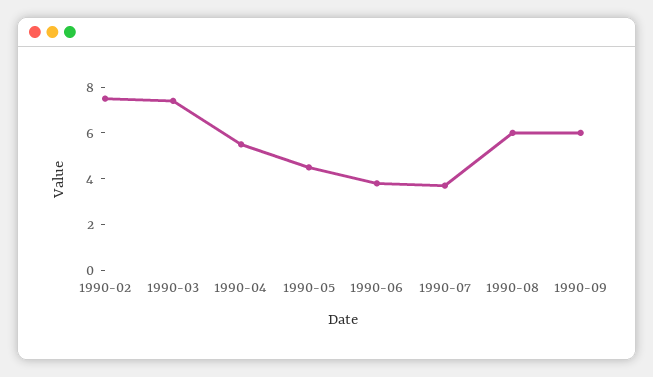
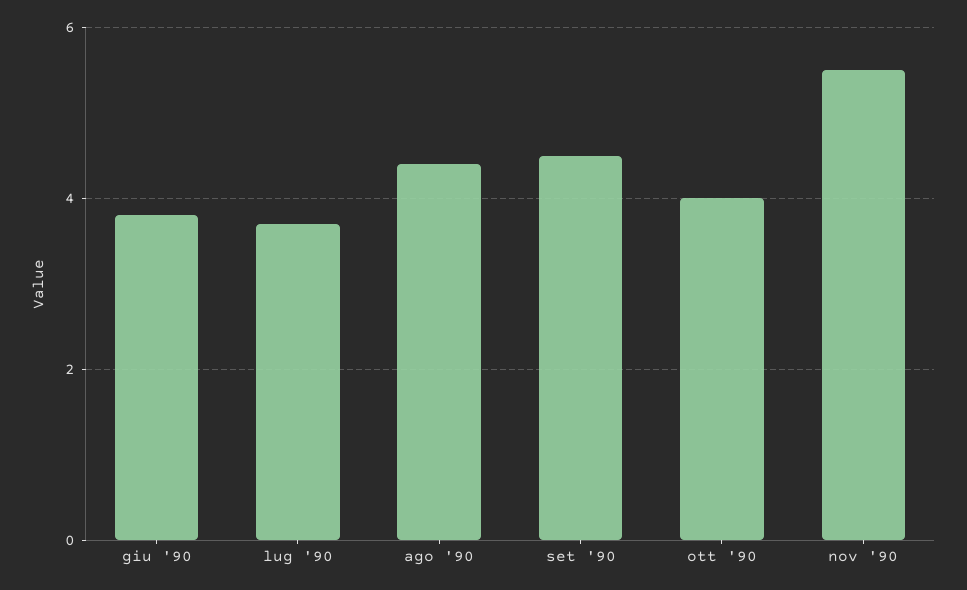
1990-02: 7.5 -> none
1990-03: 7.5 -> none
1990-04: 5.5 -> none
1990-05: 4.5 -> none
1990-08: 6 -> 4.5
1990-09: 6 -> 4.5
ott '90: none -> 4
nov '90: none -> 5.5

